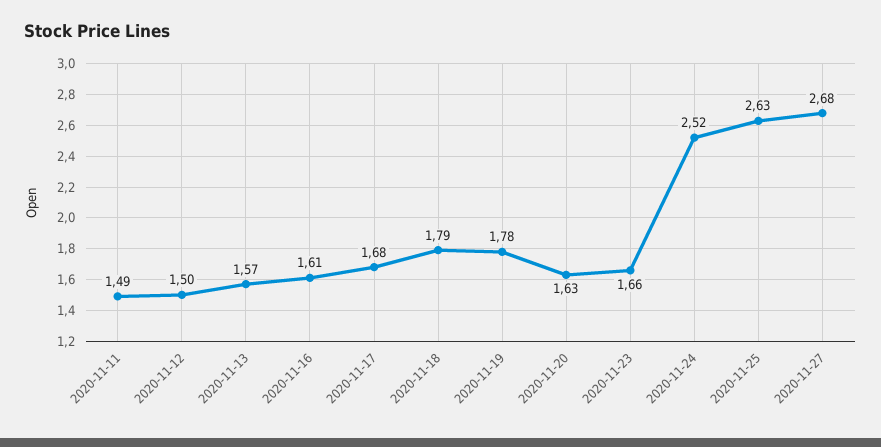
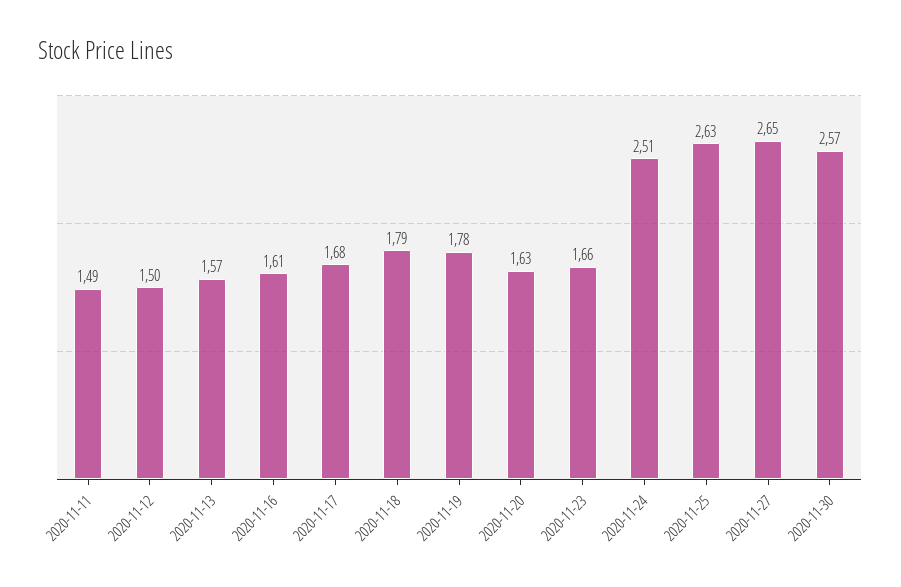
2020-11-24: 2.52 -> 2.51
2020-11-27: 2.68 -> 2.65
2020-11-30: none -> 2.57

